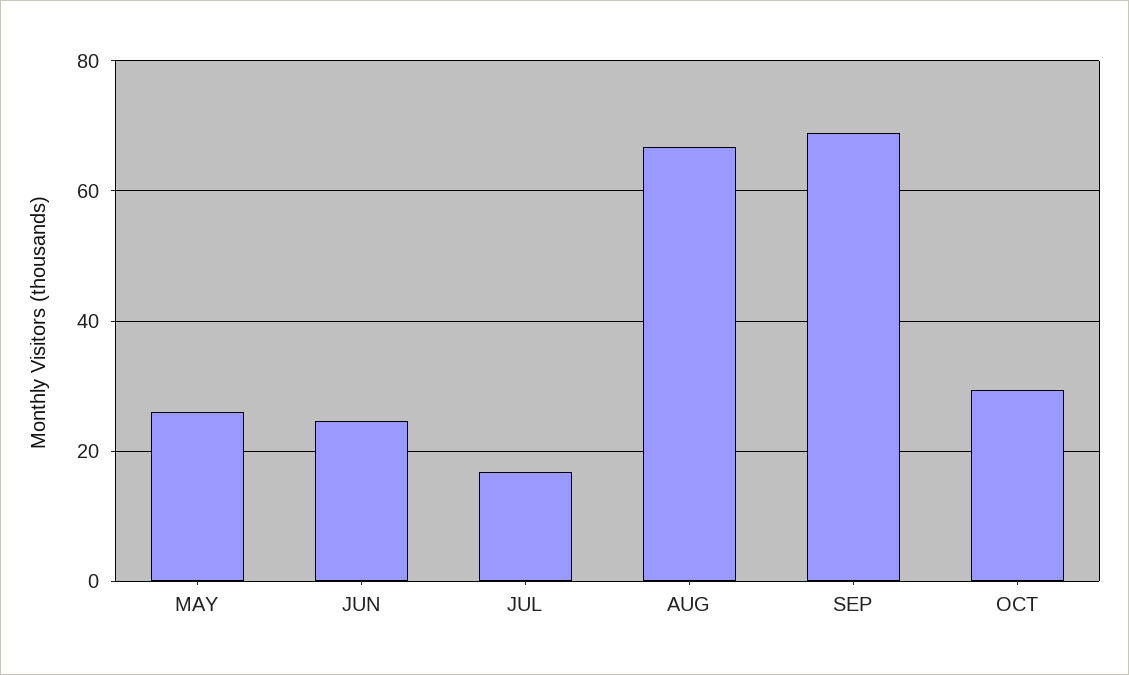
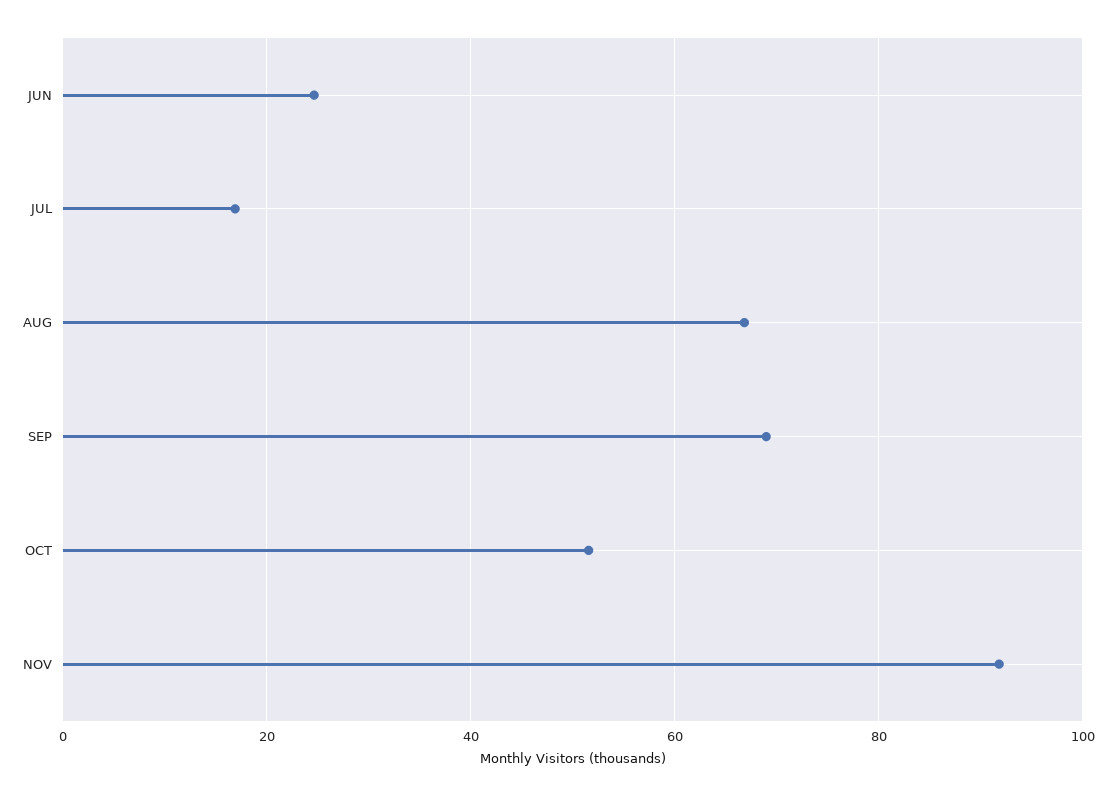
MAY: 26 -> none
OCT: 30 -> 52
NOV: none -> 92

